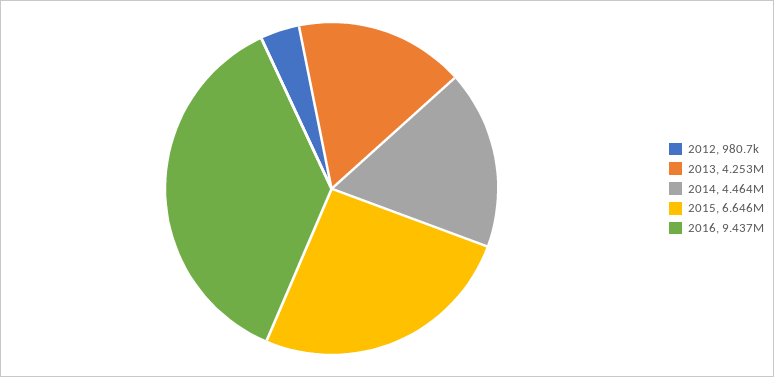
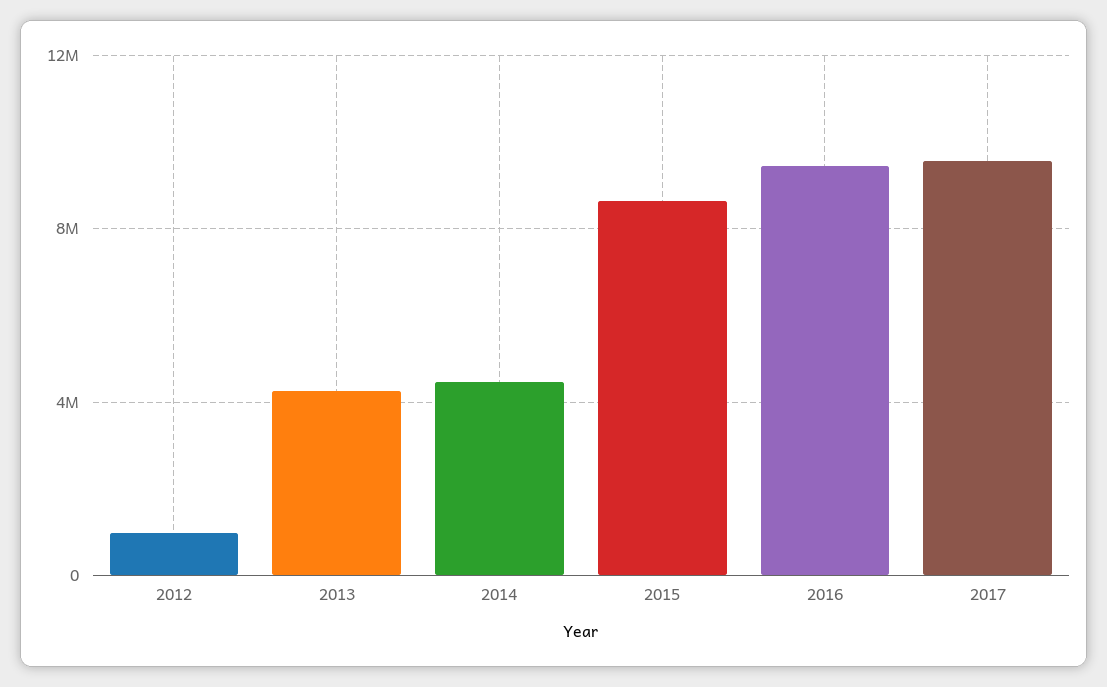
2015: 6646000 -> 8500000
2017: none -> 9500000

